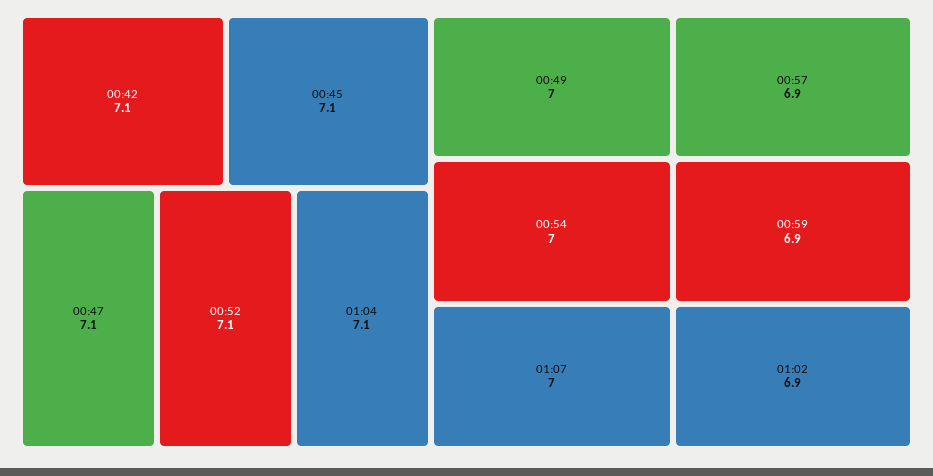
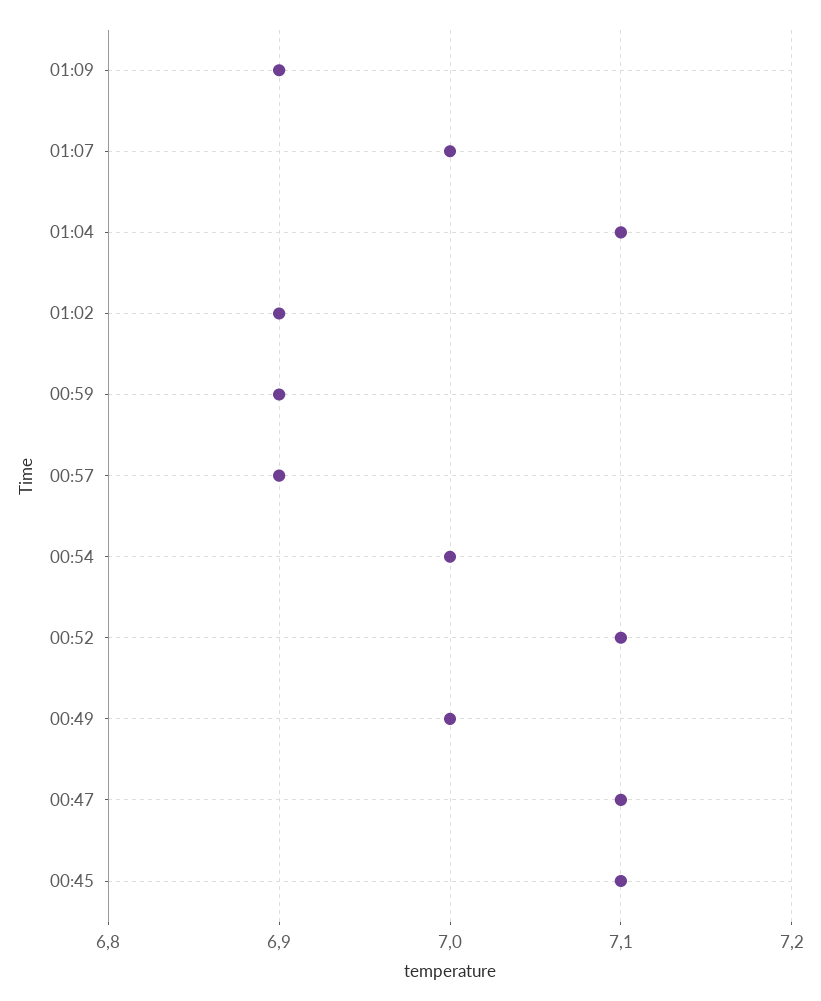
00:42: 7.1 -> none
01:09: none -> 6.9

